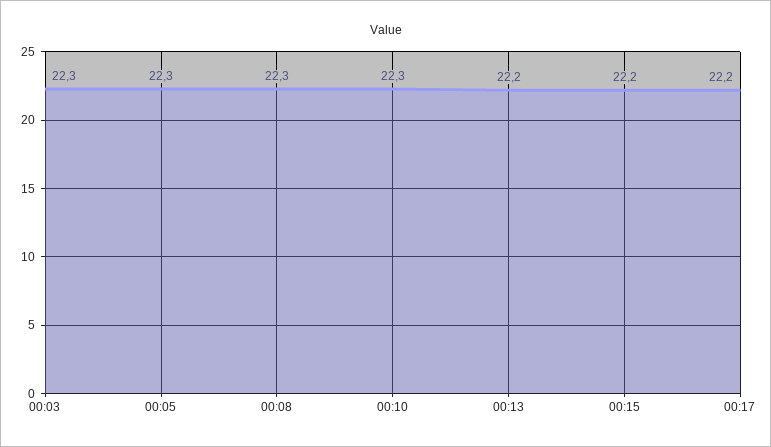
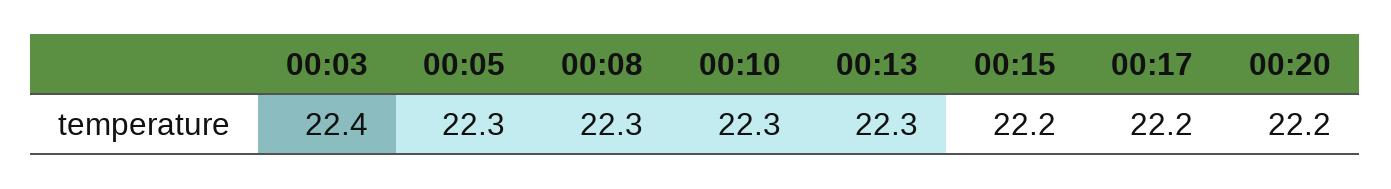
00:03: 22.3 -> 22.4
00:13: 22.2 -> 22.3
00:20: none -> 22.2

